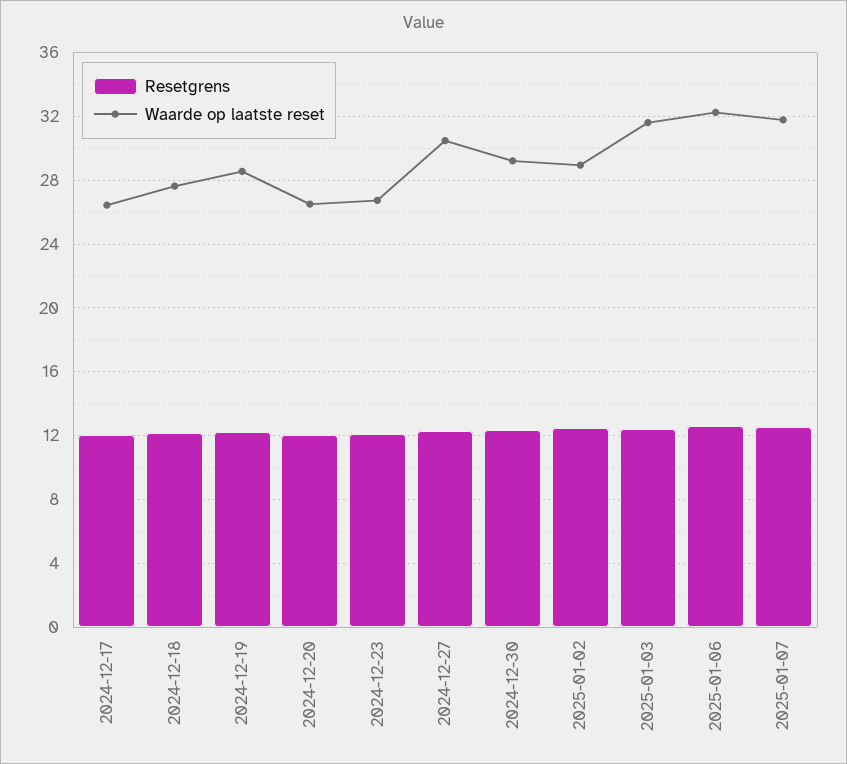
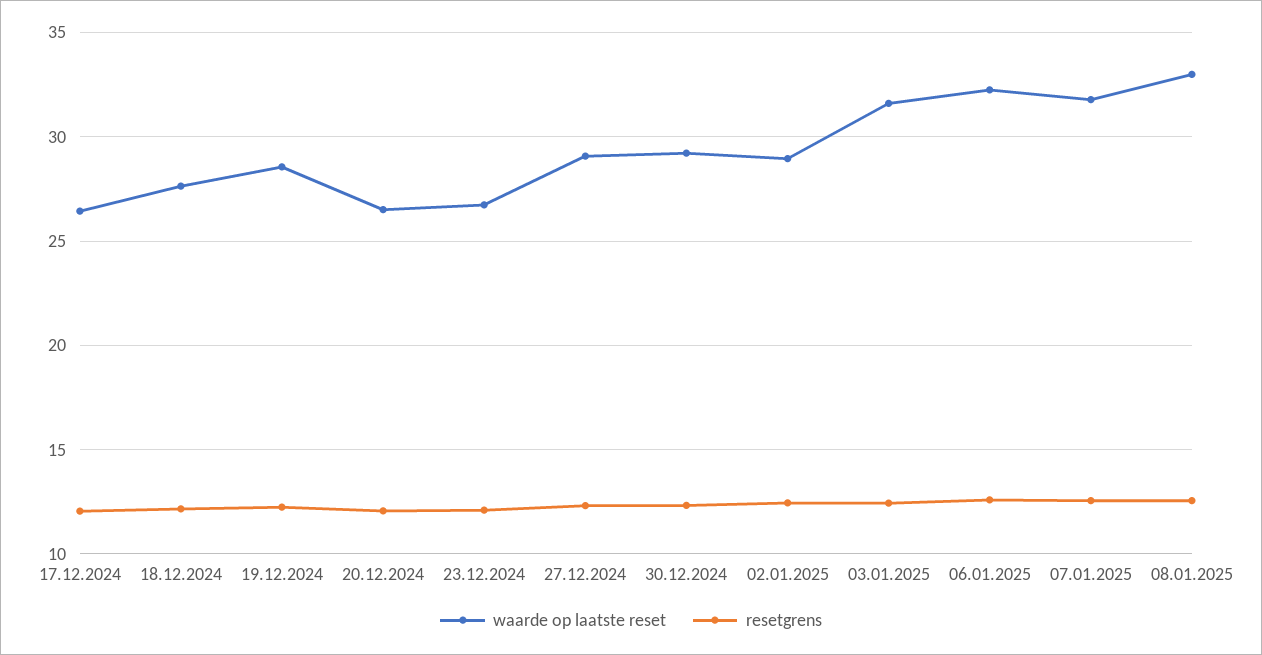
Waarde op laatste reset, 2024-12-27: 30.5 -> 29
Waarde op laatste reset, 08.01.2025: none -> 33
Resetgrens, 08.01.2025: none -> 12.5

